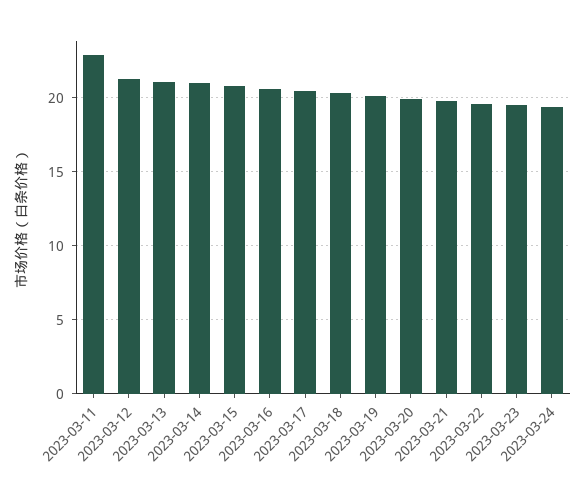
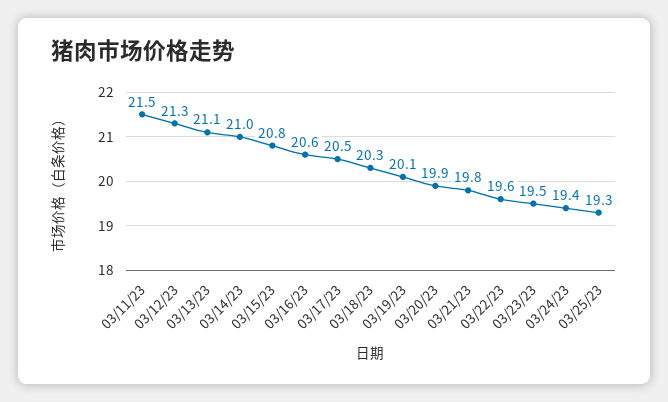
2023-03-11: 23 -> 21.5
03/25/23: none -> 19.3

